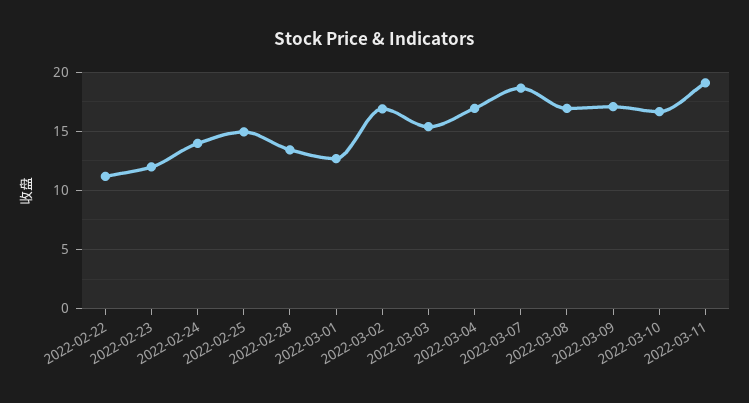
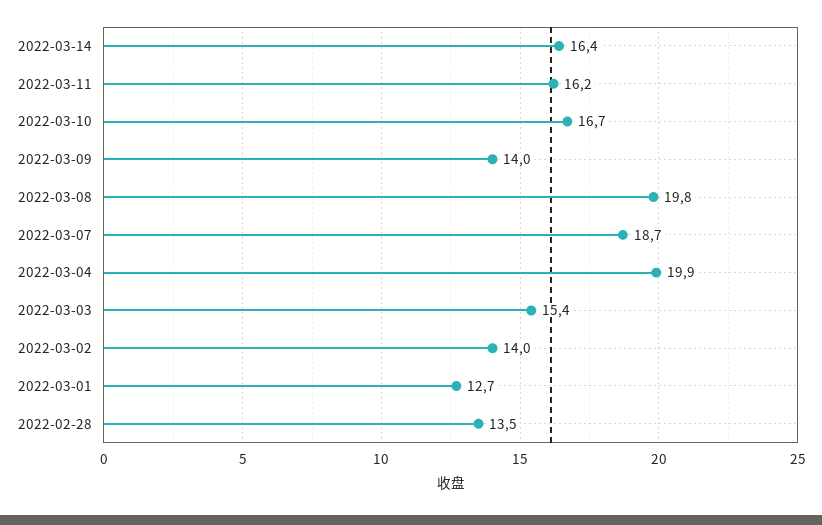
2022-02-22: 11 -> none
2022-02-23: 12 -> none
2022-02-24: 14 -> none
2022-02-25: 15 -> none
2022-03-02: 17 -> 14
2022-03-04: 17 -> 19.9
2022-03-08: 17 -> 19.8
2022-03-09: 17 -> 14
2022-03-11: 19 -> 16.2
2022-03-14: none -> 16.4

